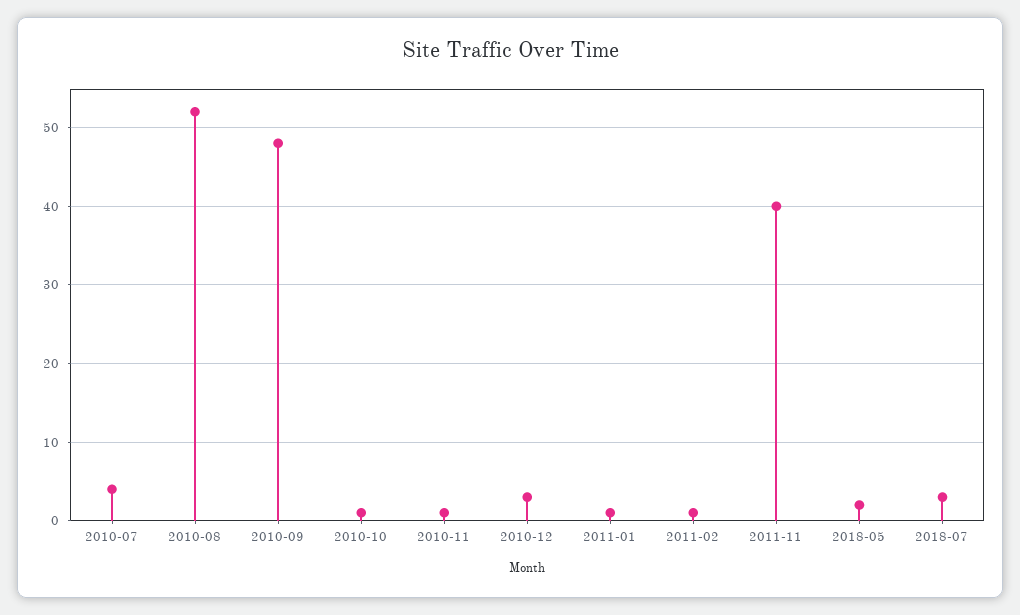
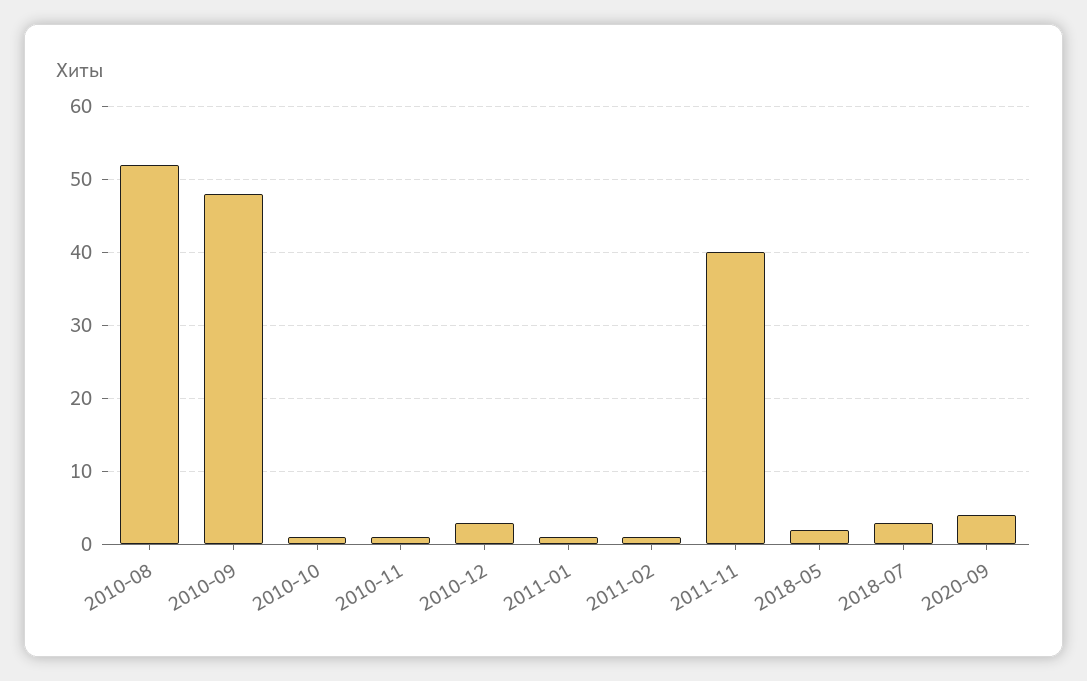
2010-07: 4 -> none
2020-09: none -> 4

